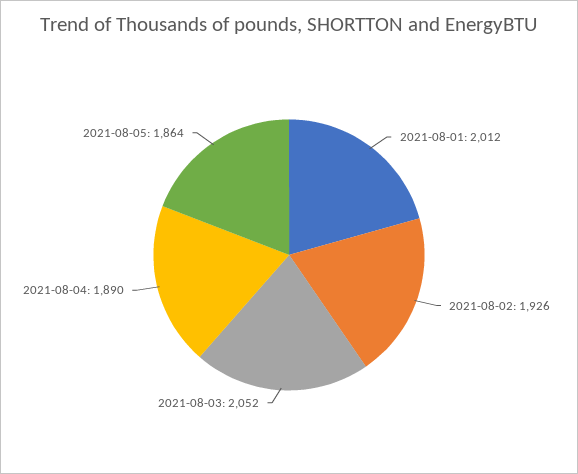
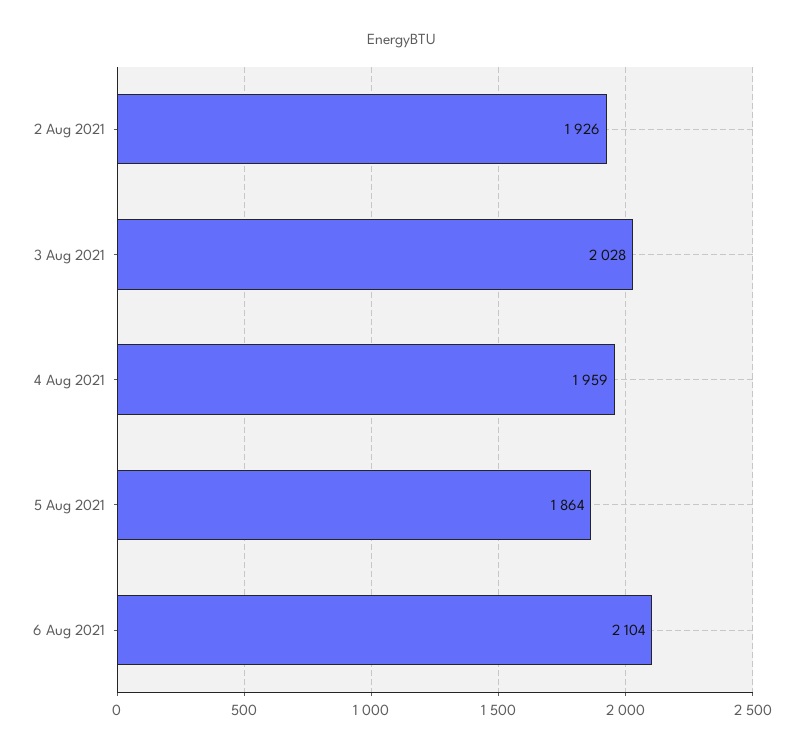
2021-08-01: 2012 -> none
2021-08-03: 2052 -> 2028
2021-08-04: 1890 -> 1959
6 Aug 2021: none -> 2104

